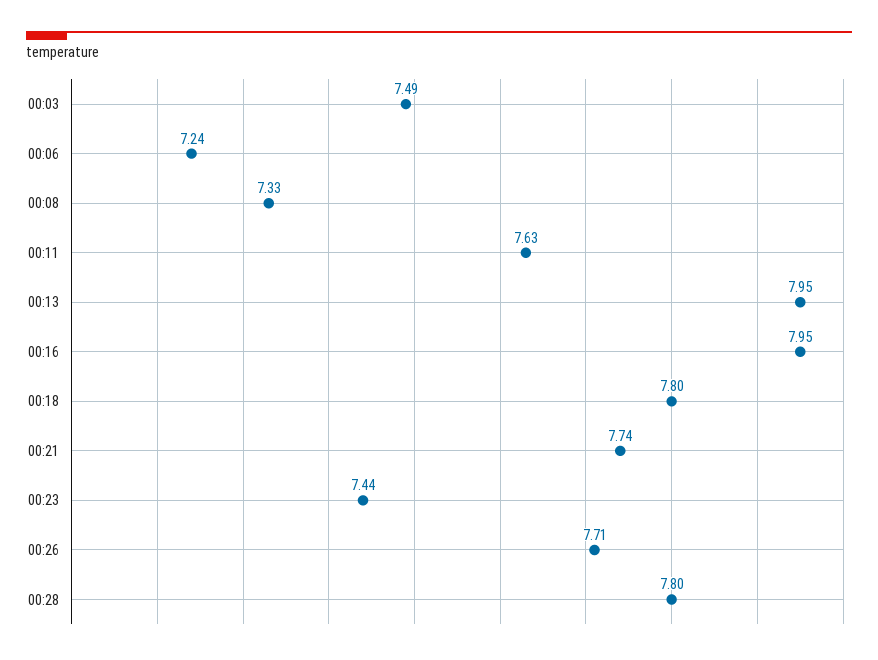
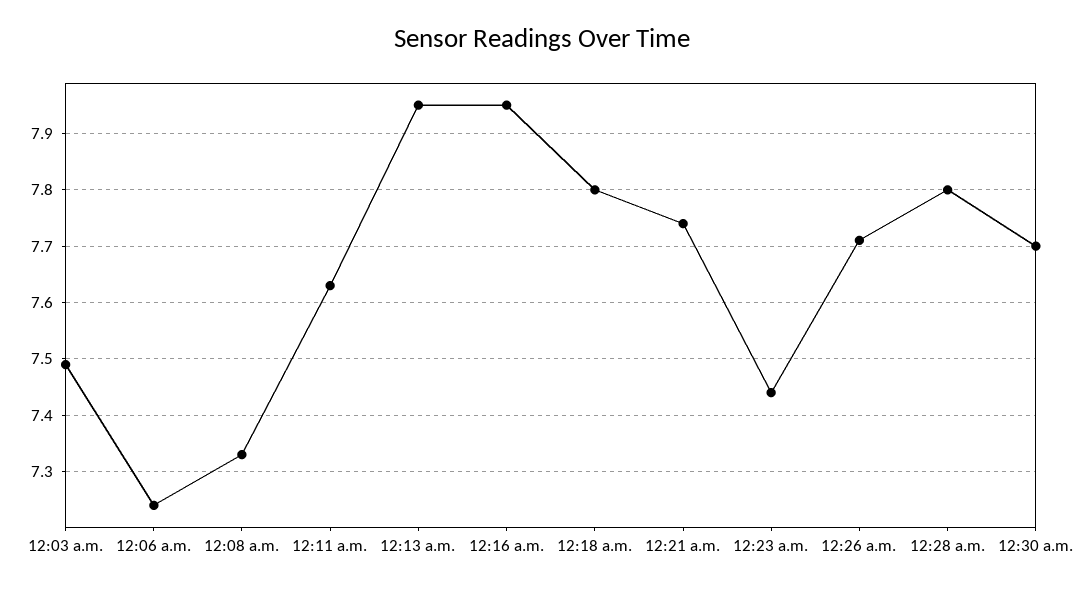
12:30 a.m.: none -> 7.7

